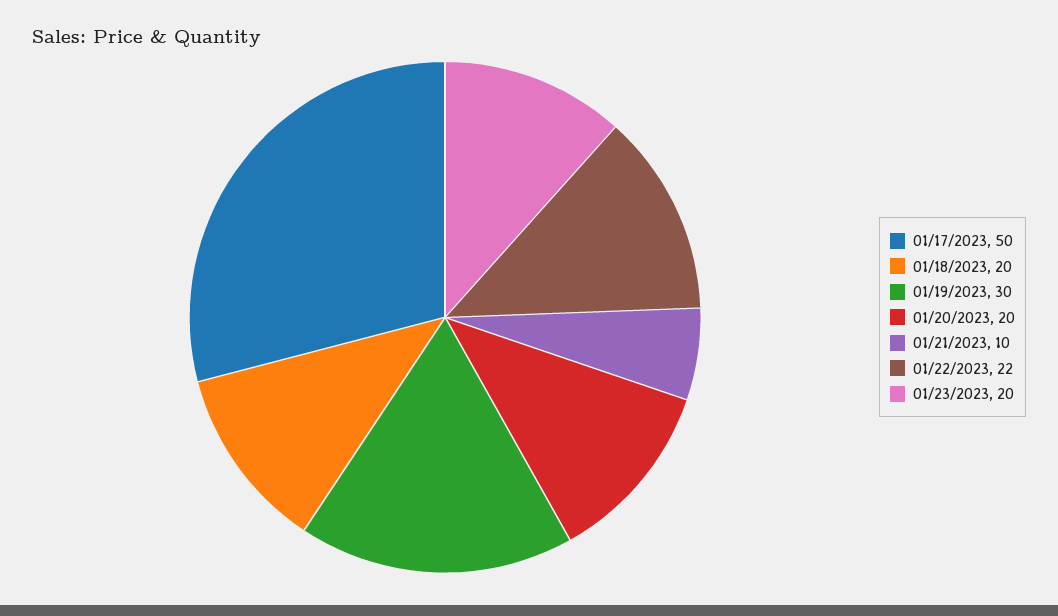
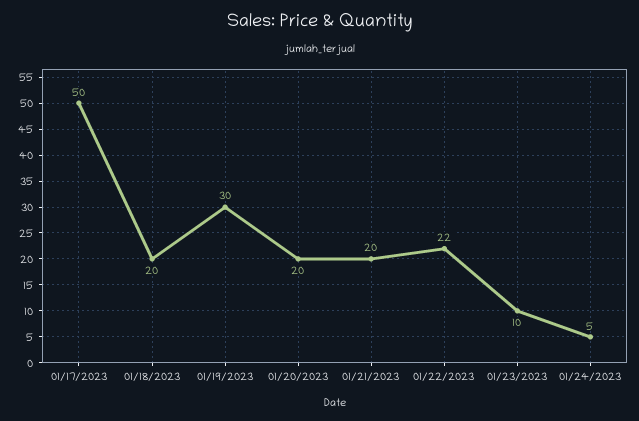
01/21/2023: 10 -> 20
01/23/2023: 20 -> 10
01/24/2023: none -> 5

